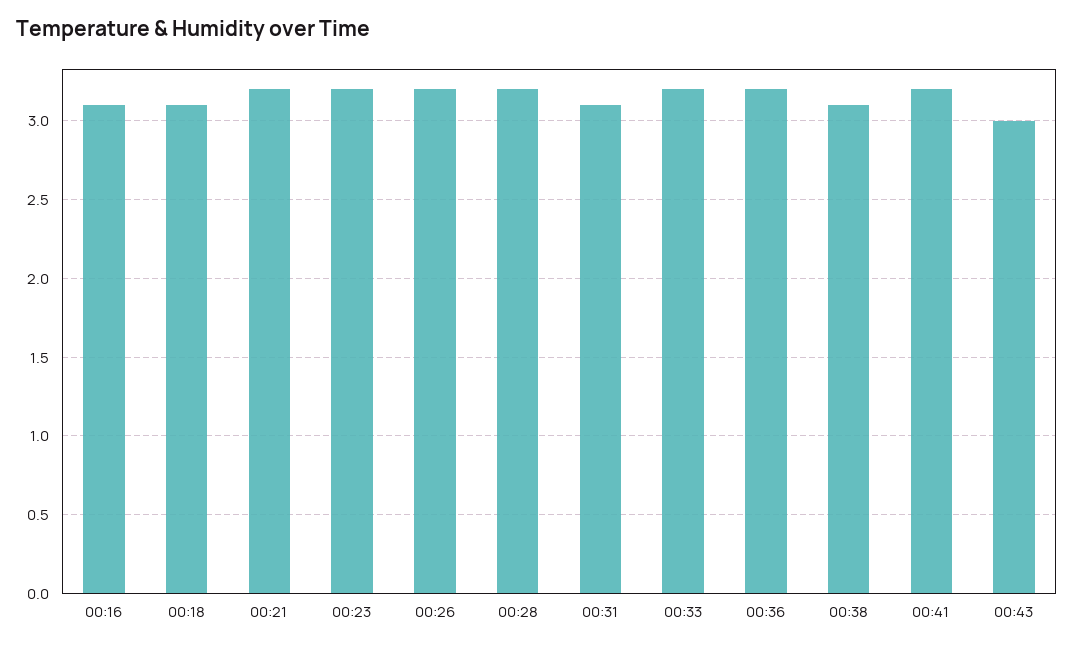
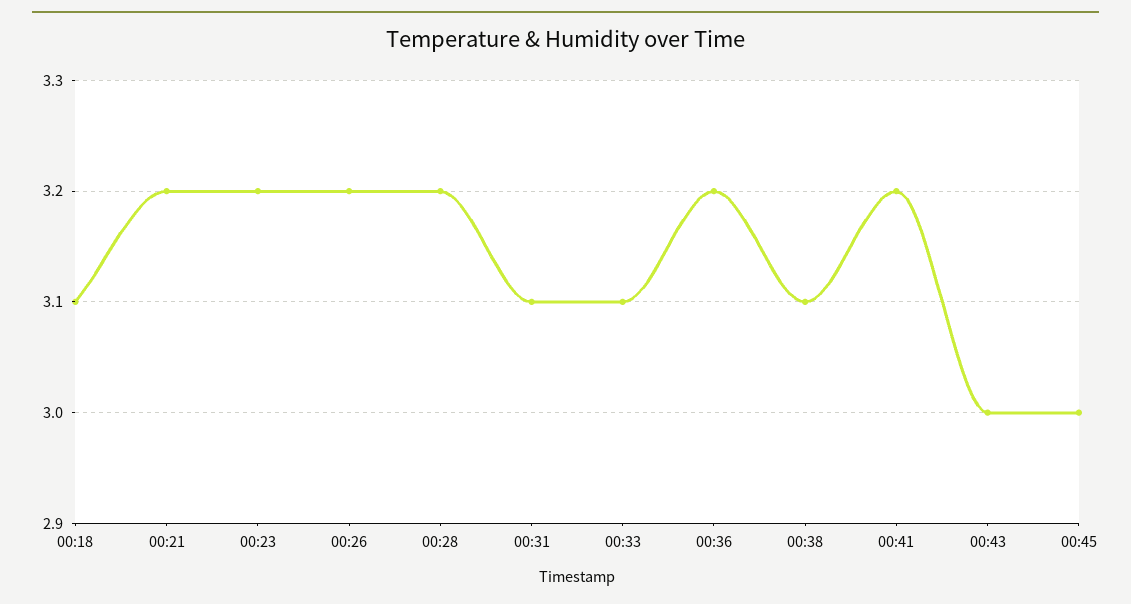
00:16: 3.1 -> none
00:33: 3.2 -> 3.1
00:45: none -> 3

